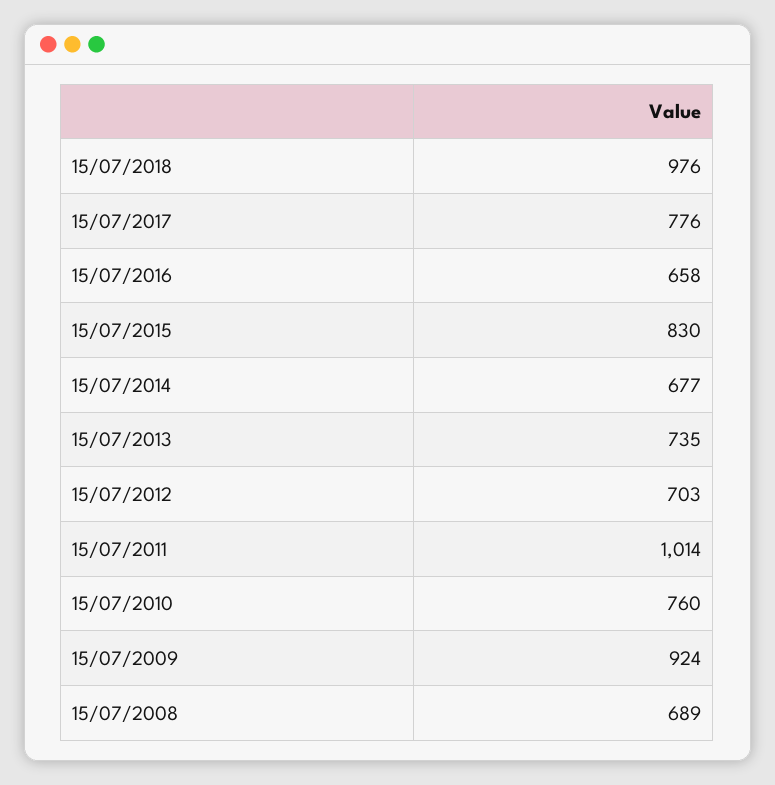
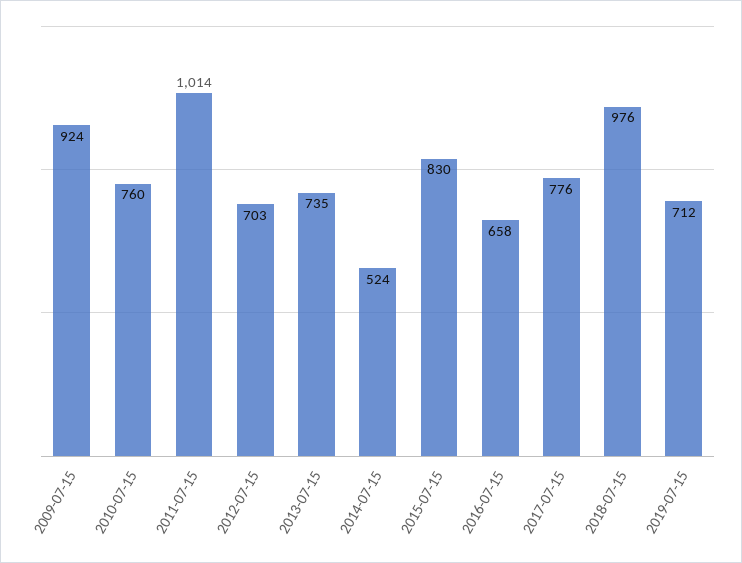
15/07/2014: 677 -> 524
15/07/2008: 689 -> none
2019-07-15: none -> 712

